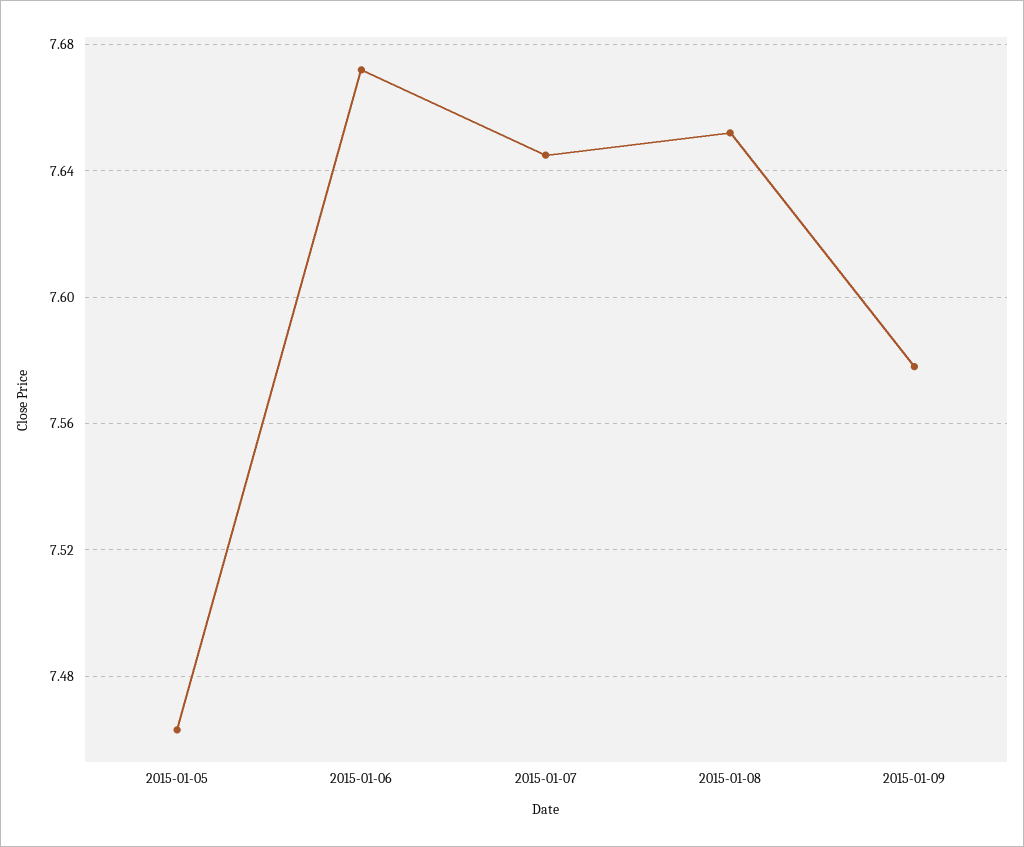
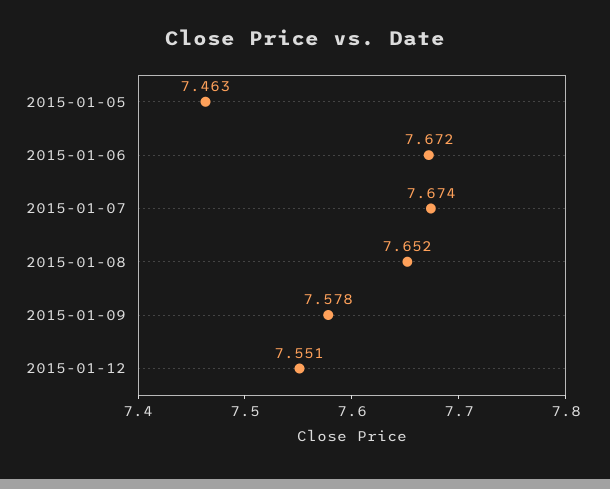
2015-01-07: 7.645 -> 7.674
2015-01-12: none -> 7.551

